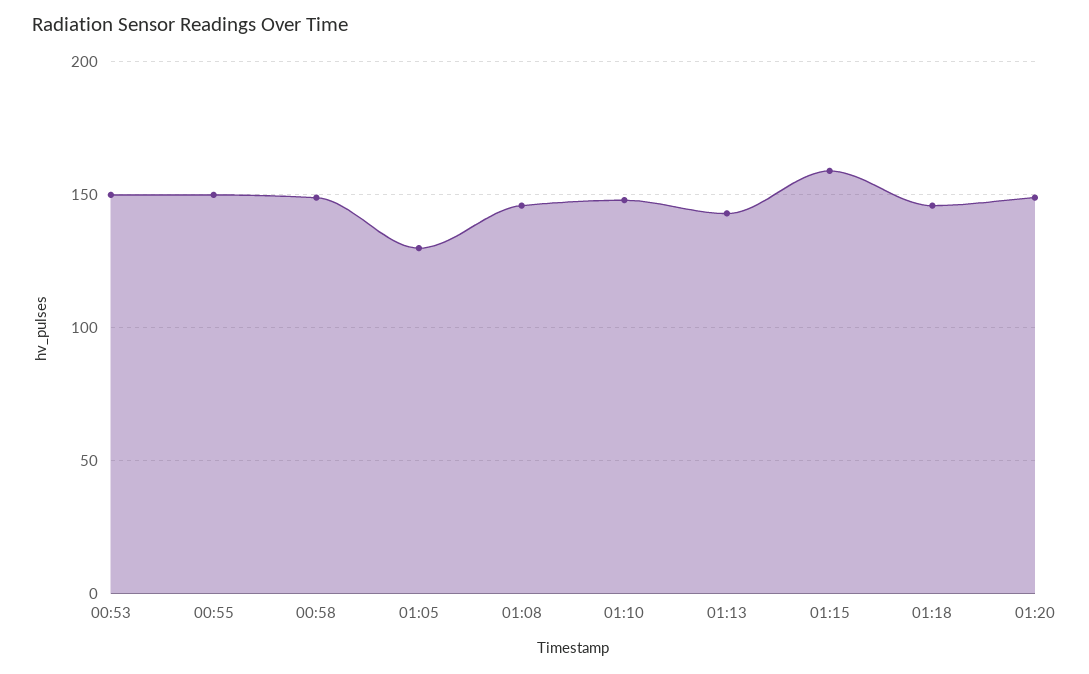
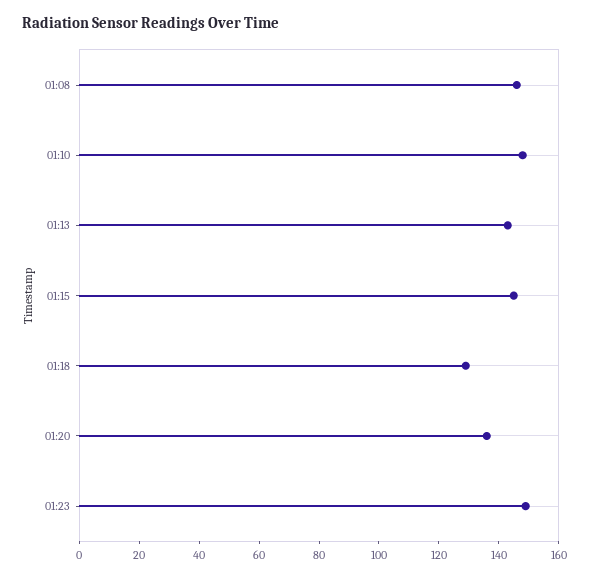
00:53: 150 -> none
00:55: 150 -> none
00:58: 150 -> none
01:05: 130 -> none
01:15: 160 -> 145
01:18: 145 -> 130
01:20: 150 -> 135
01:23: none -> 150

